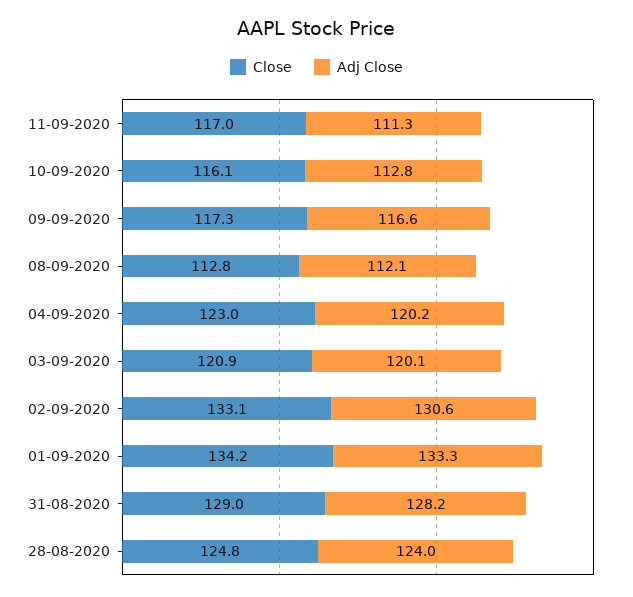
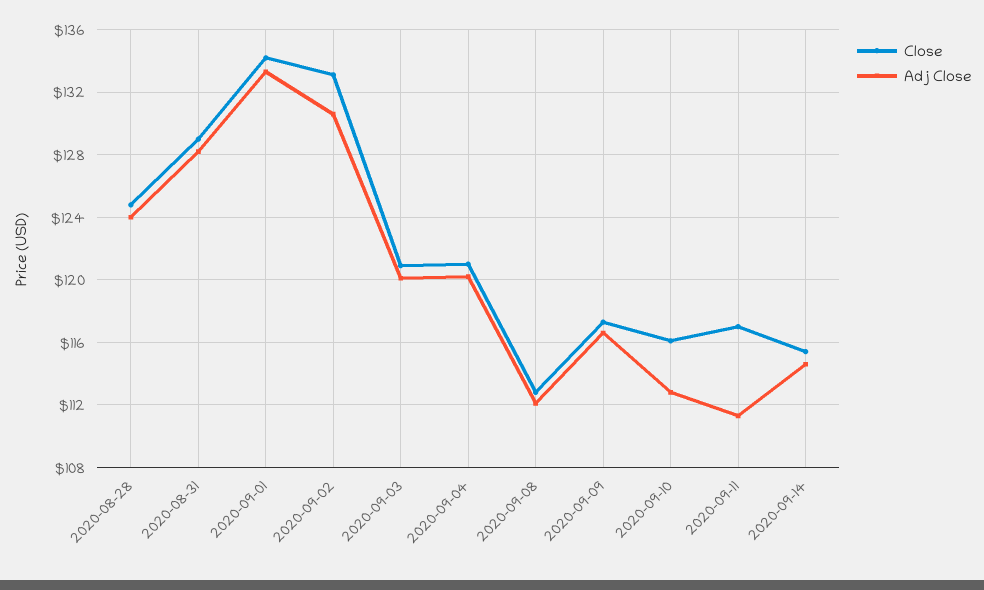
Close, 04-09-2020: 123 -> 121
Close, 2020-09-14: none -> 115.5
Adj Close, 2020-09-14: none -> 114.5

